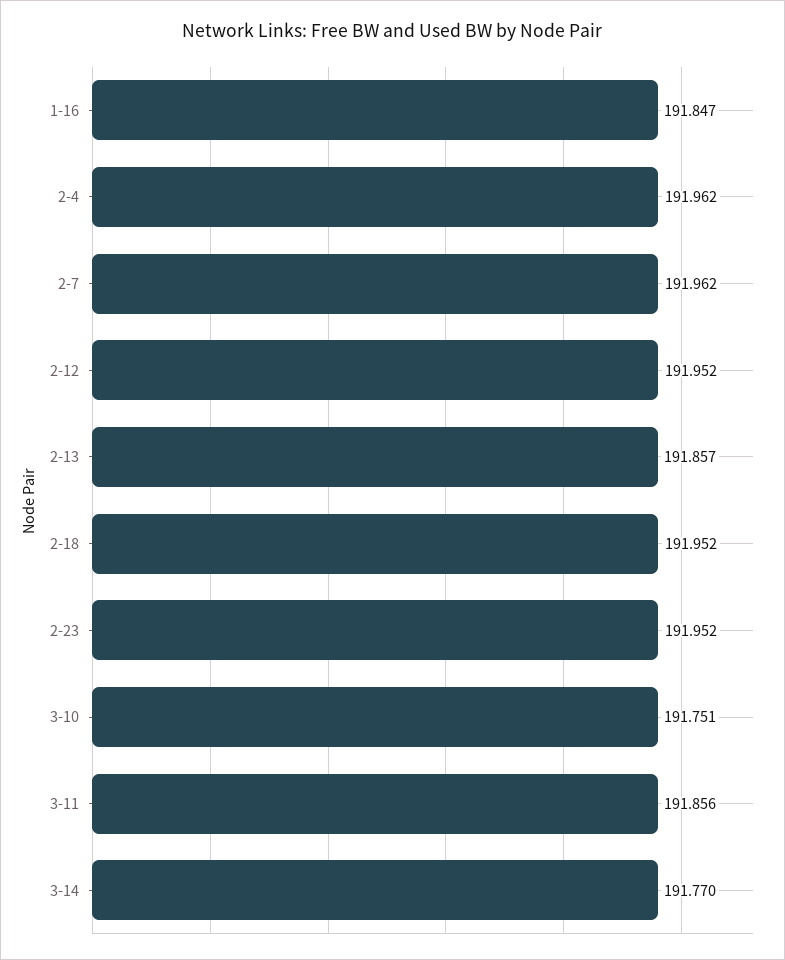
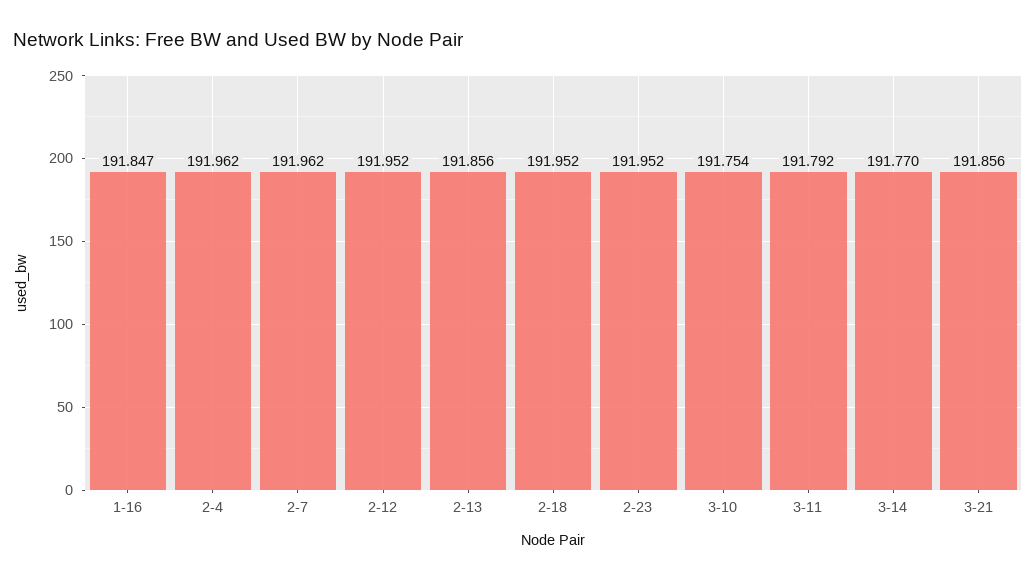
2-13: 191.857 -> 191.856
3-10: 191.751 -> 191.754
3-11: 191.856 -> 191.792
3-21: none -> 191.856

